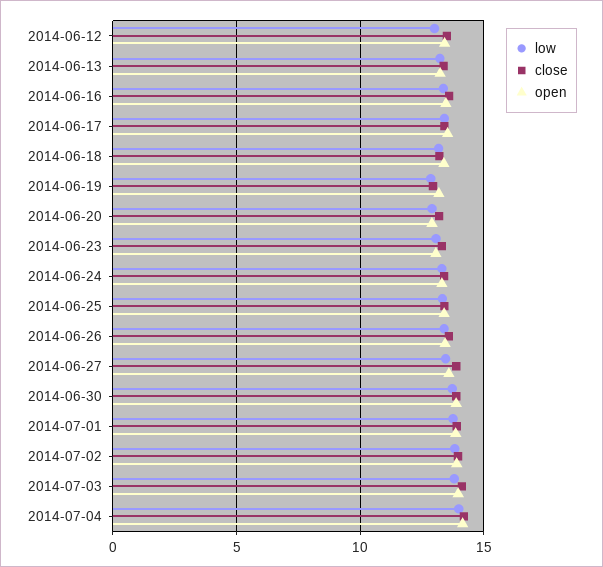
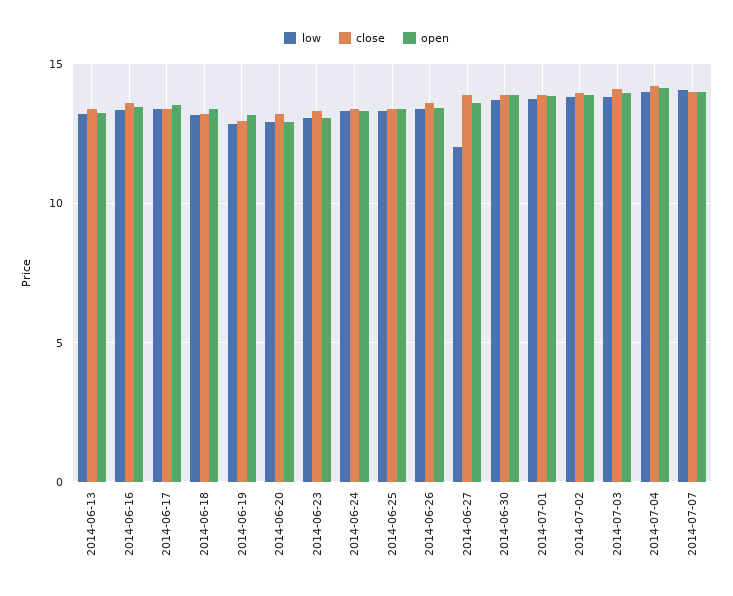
low, 2014-06-12: 13 -> none
close, 2014-06-12: 13.5 -> none
open, 2014-06-12: 13.5 -> none
low, 2014-06-27: 13.5 -> 12
low, 2014-07-07: none -> 14
close, 2014-07-07: none -> 14
open, 2014-07-07: none -> 14

